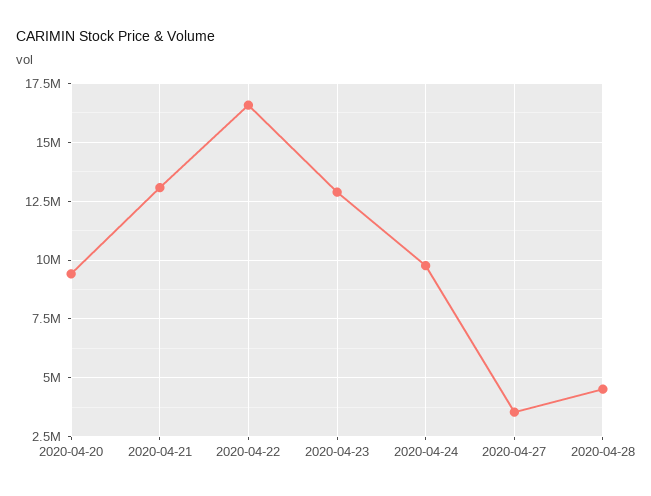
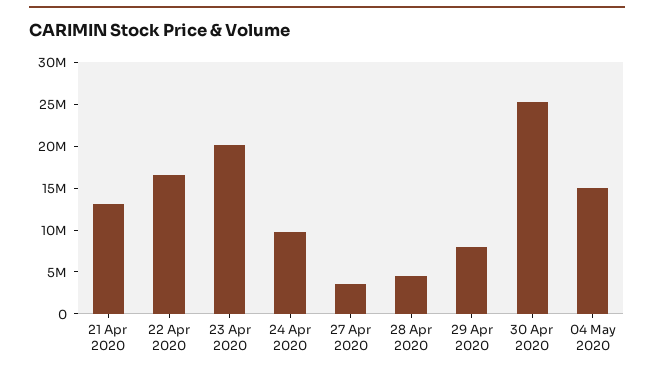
2020-04-20: 9500000 -> none
2020-04-23: 13000000 -> 20000000
29 Apr 2020: none -> 8000000
30 Apr 2020: none -> 25000000
04 May 2020: none -> 15000000

